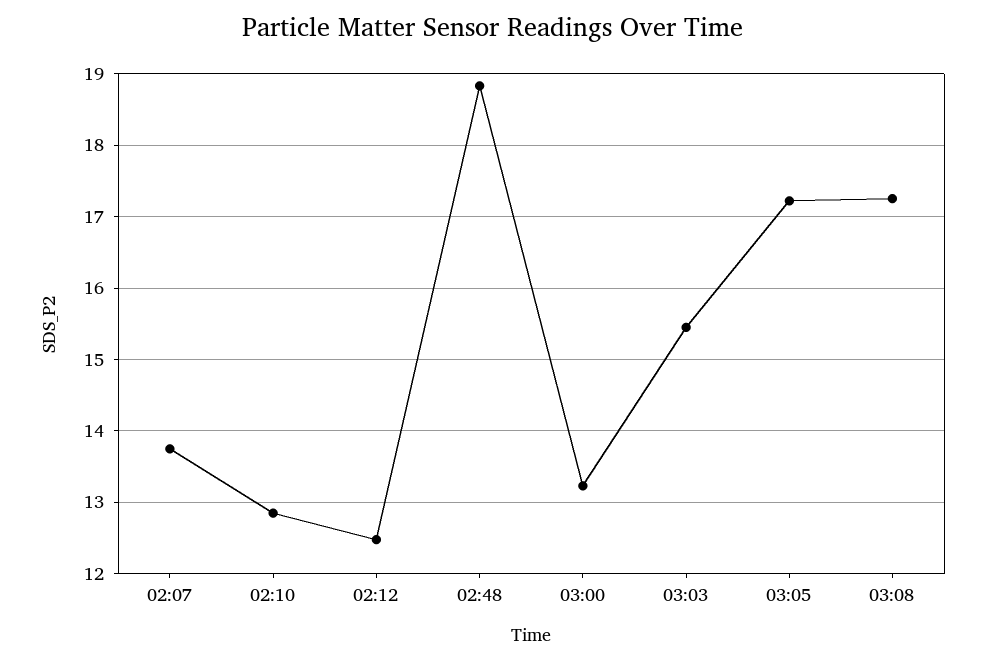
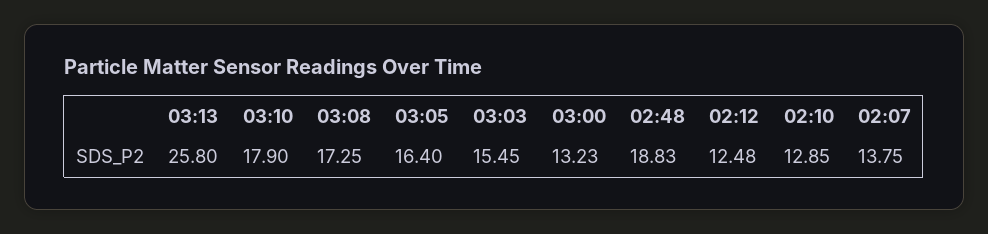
03:05: 17.2 -> 16.4
03:13: none -> 25.8
03:10: none -> 17.9

